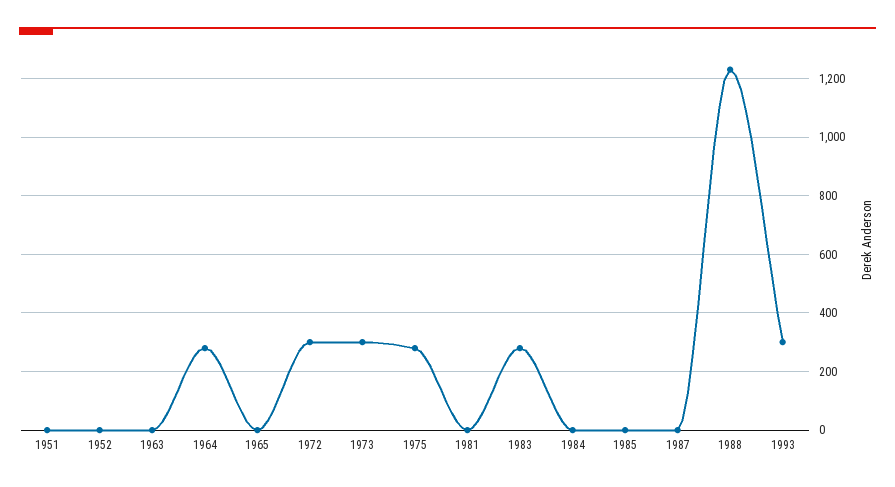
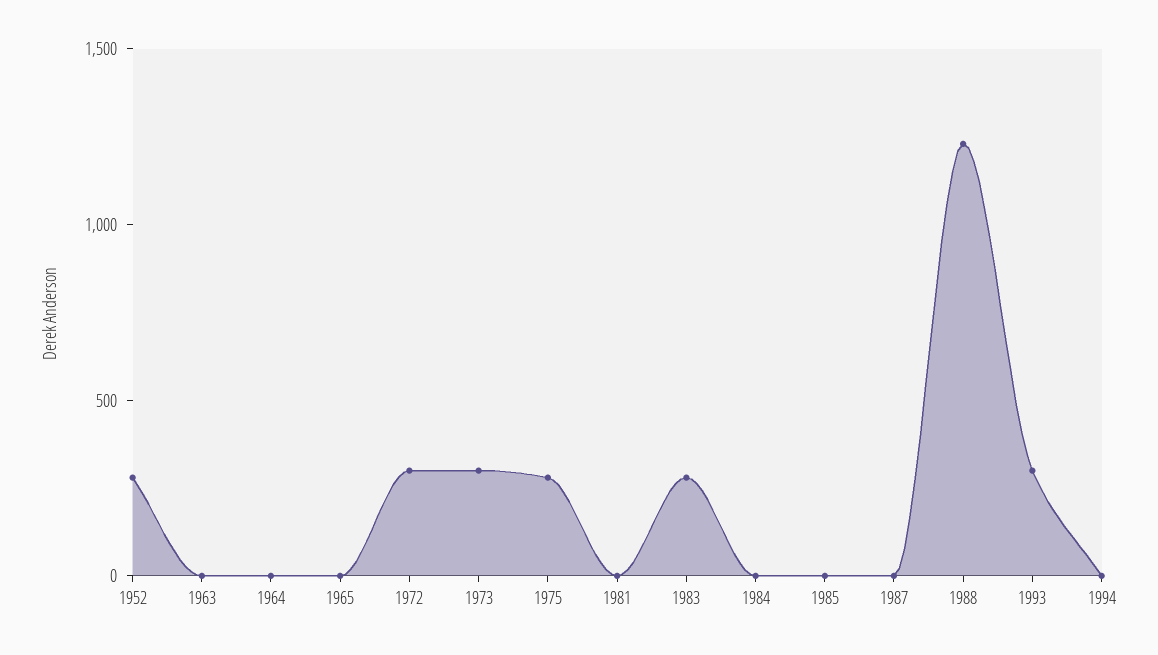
1951: 0 -> none
1952: 0 -> 300
1964: 275 -> 0
1994: none -> 0

